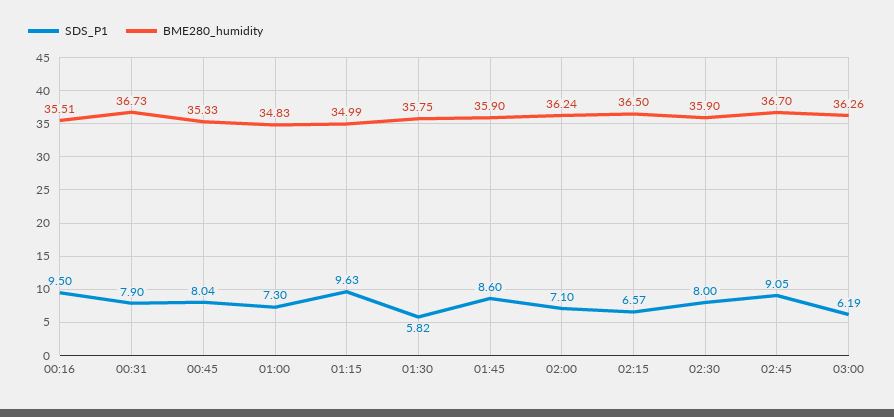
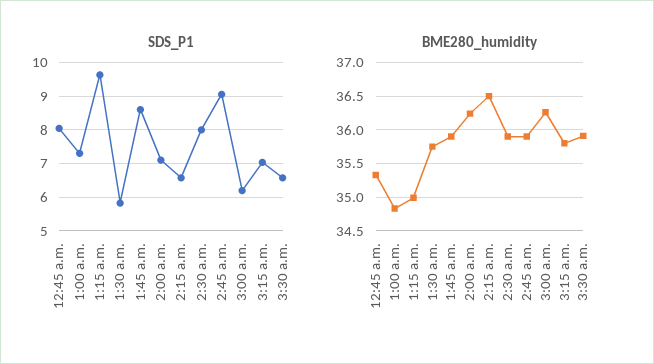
SDS_P1, 00:16: 9.5 -> none
BME280_humidity, 00:16: 35.51 -> none
SDS_P1, 00:31: 7.9 -> none
BME280_humidity, 00:31: 36.73 -> none
BME280_humidity, 02:45: 36.7 -> 35.9
SDS_P1, 3:15 a.m.: none -> 7
SDS_P1, 3:30 a.m.: none -> 6.6
BME280_humidity, 3:15 a.m.: none -> 35.8
BME280_humidity, 3:30 a.m.: none -> 35.9

